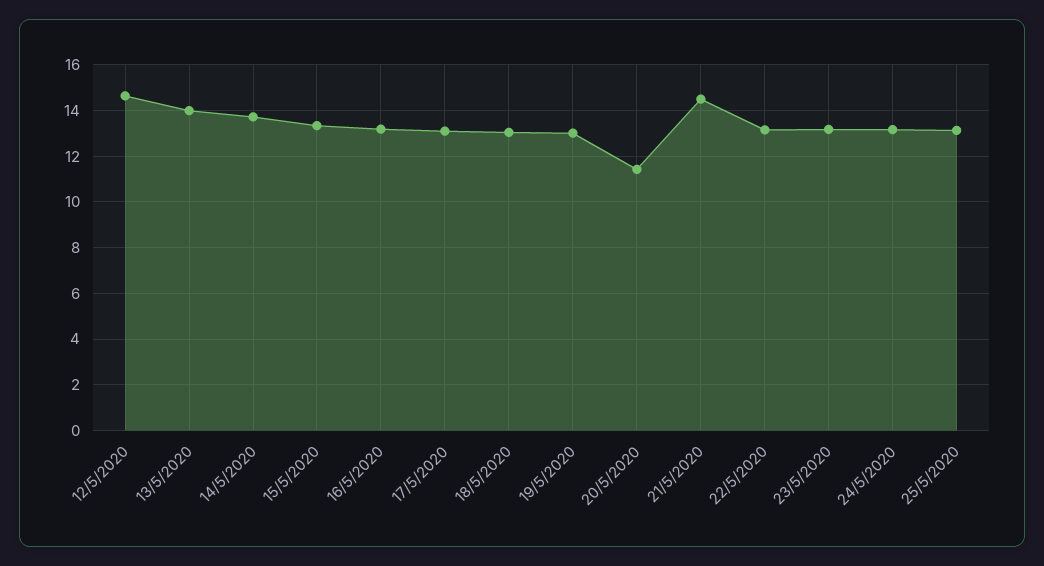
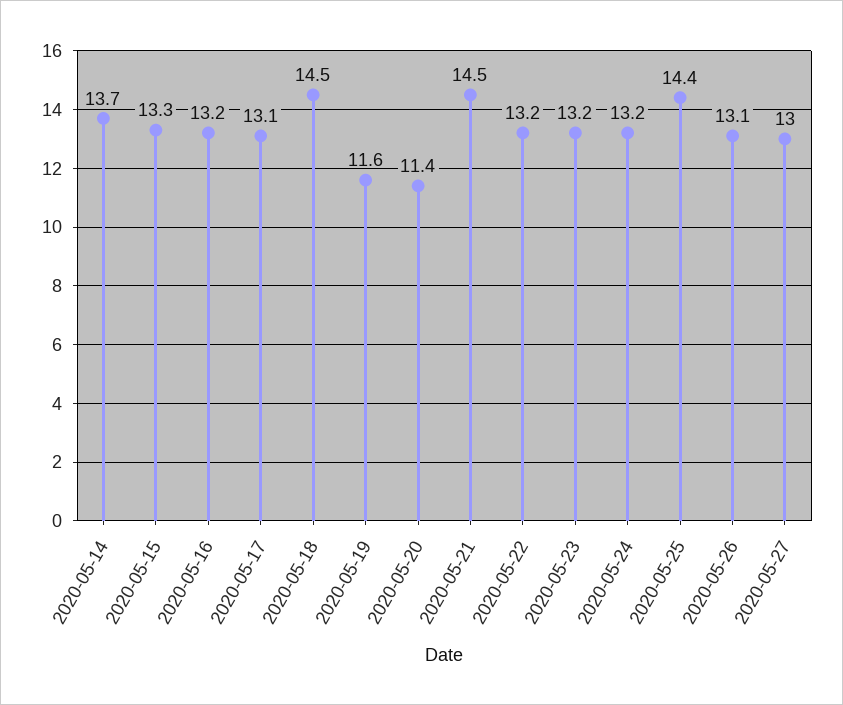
12/5/2020: 14.5 -> none
13/5/2020: 14 -> none
18/5/2020: 13 -> 14.5
19/5/2020: 13 -> 11.6
25/5/2020: 13 -> 14.4
2020-05-26: none -> 13.1
2020-05-27: none -> 13

